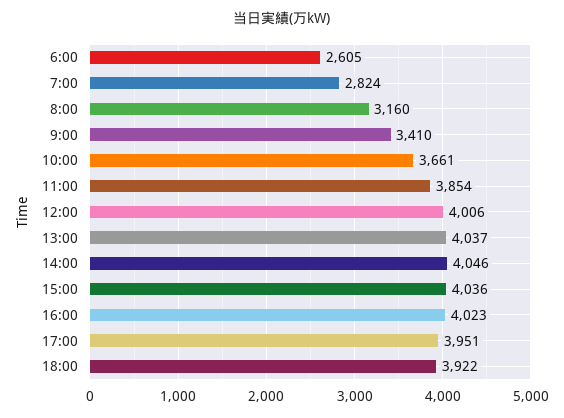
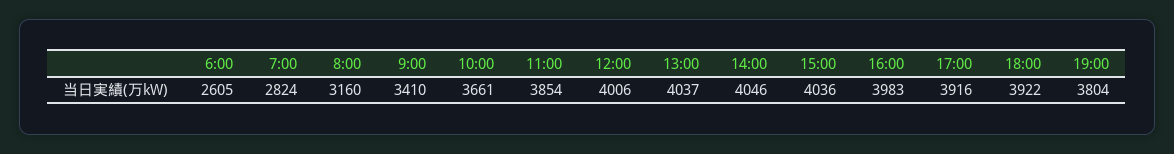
16:00: 4023 -> 3983
17:00: 3951 -> 3916
19:00: none -> 3804

